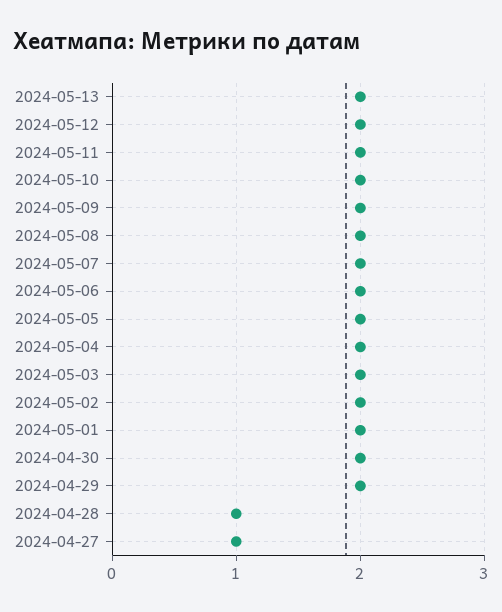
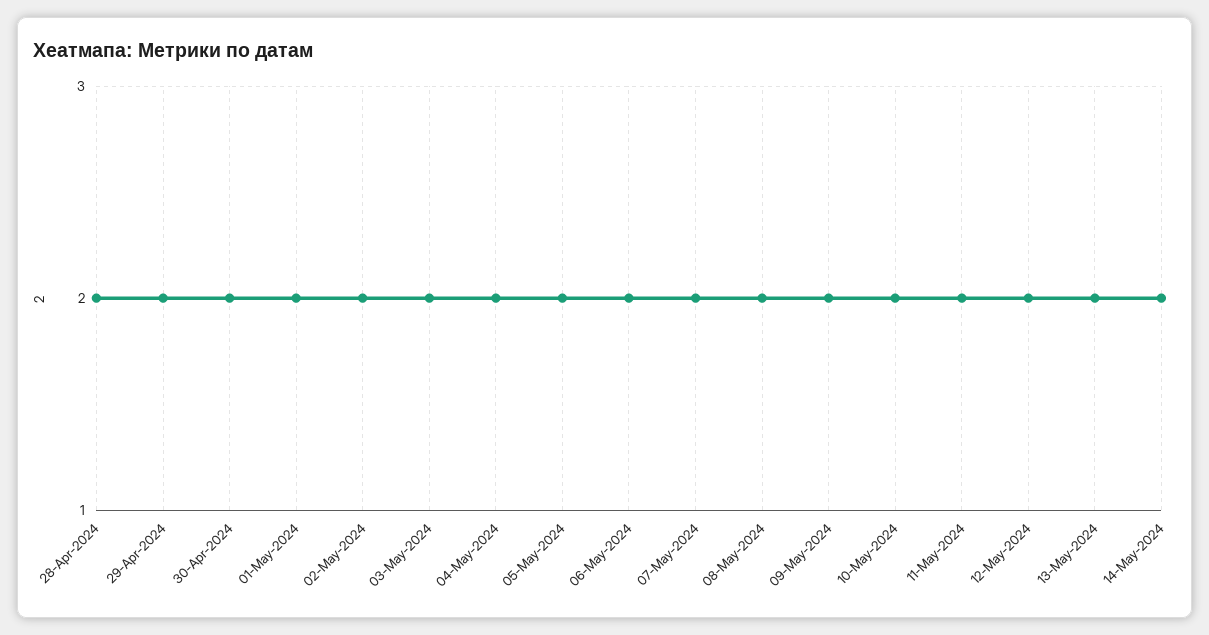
2024-04-28: 1 -> 2
2024-04-27: 1 -> none
14-May-2024: none -> 2

